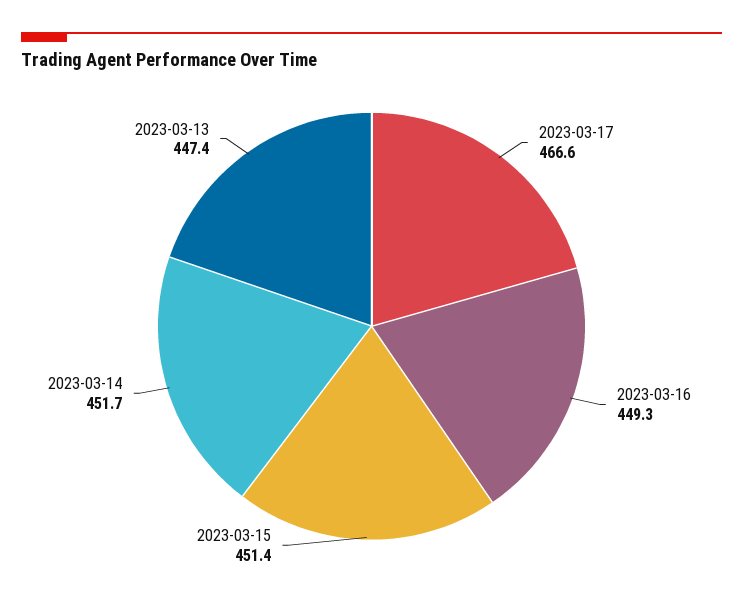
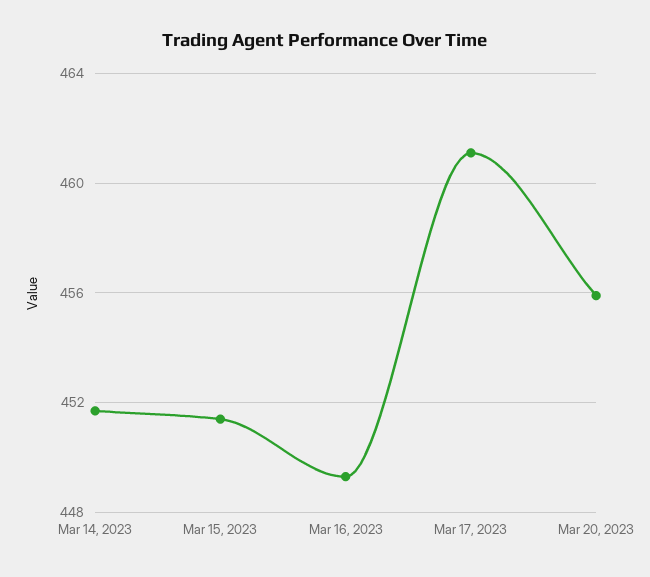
2023-03-17: 466.6 -> 461
2023-03-13: 447.4 -> none
Mar 20, 2023: none -> 456

